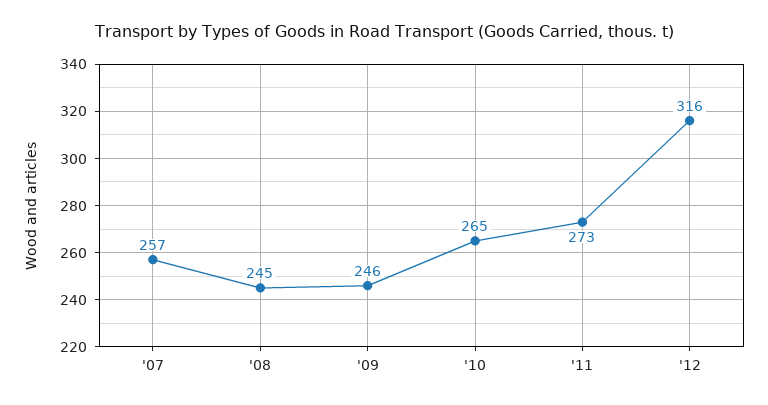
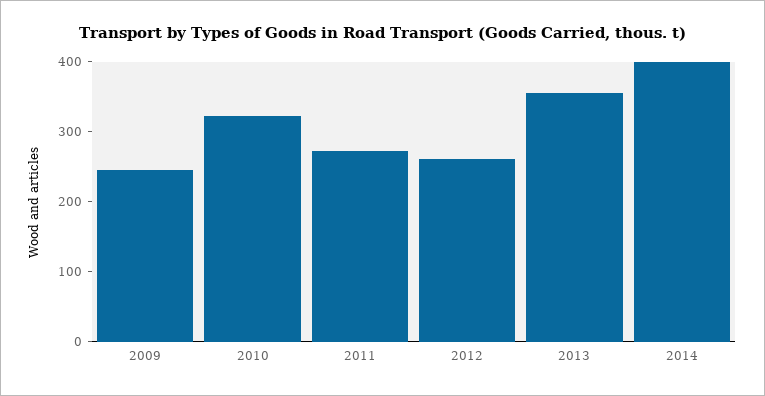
'07: 257 -> none
'08: 245 -> none
'10: 265 -> 320
'12: 316 -> 260
2013: none -> 360
2014: none -> 400

